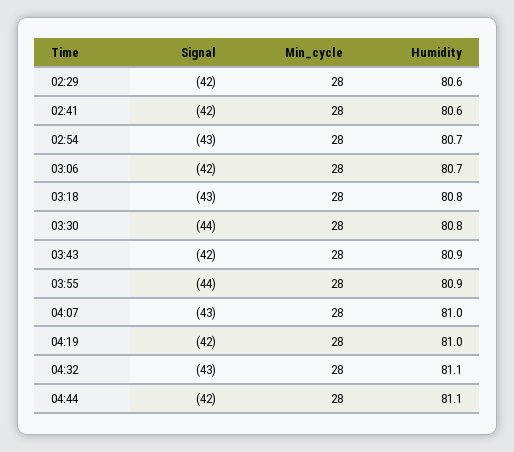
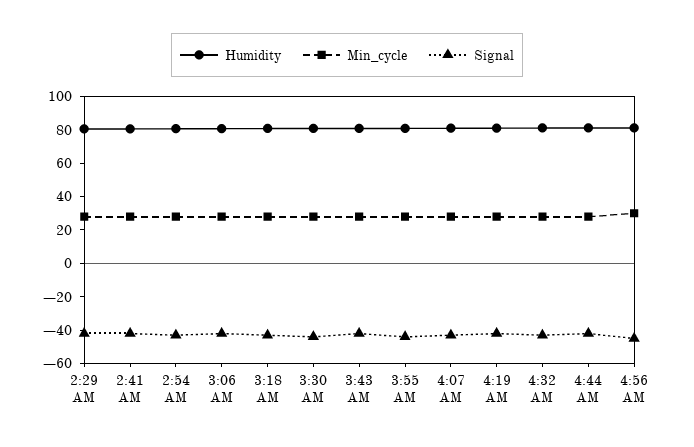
Humidity, 4:56 AM: none -> 80
Min_cycle, 4:56 AM: none -> 30
Signal, 4:56 AM: none -> -45

